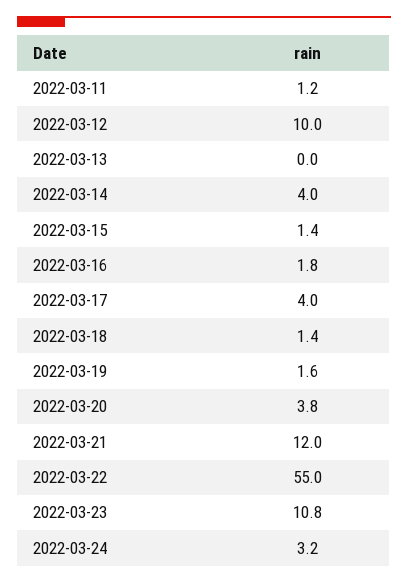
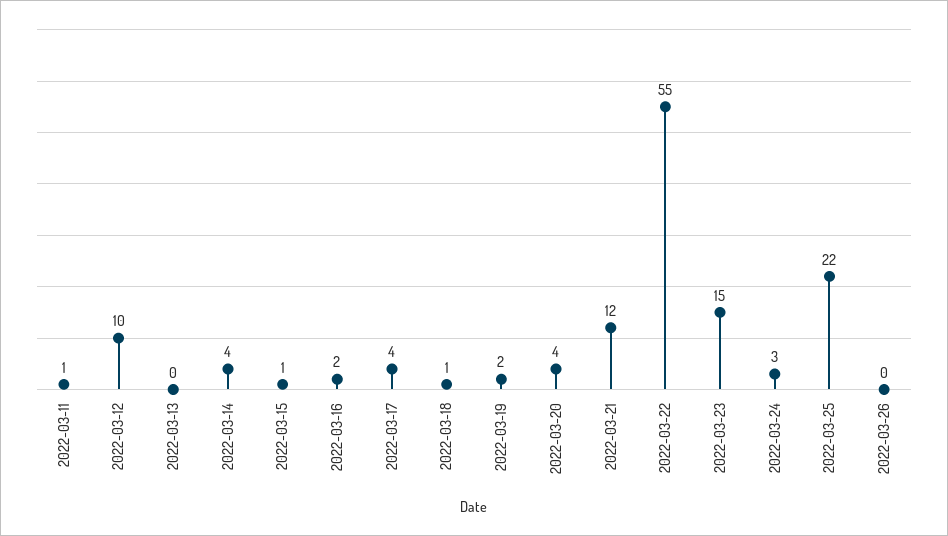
2022-03-23: 10.8 -> 15
2022-03-25: none -> 22
2022-03-26: none -> 0

